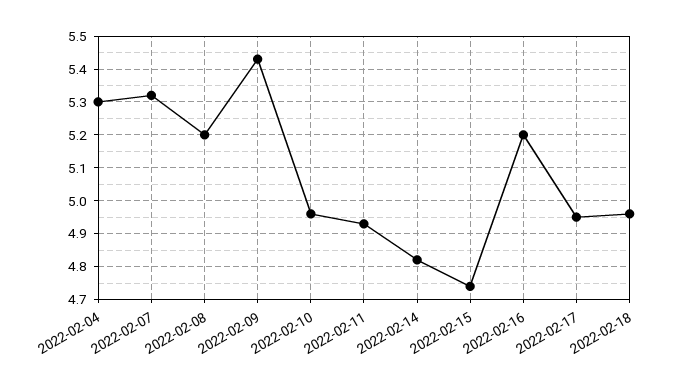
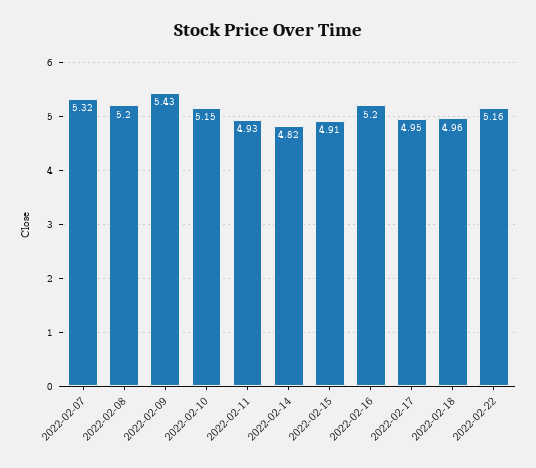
2022-02-04: 5.3 -> none
2022-02-10: 4.95 -> 5.15
2022-02-15: 4.75 -> 4.91
2022-02-22: none -> 5.16

